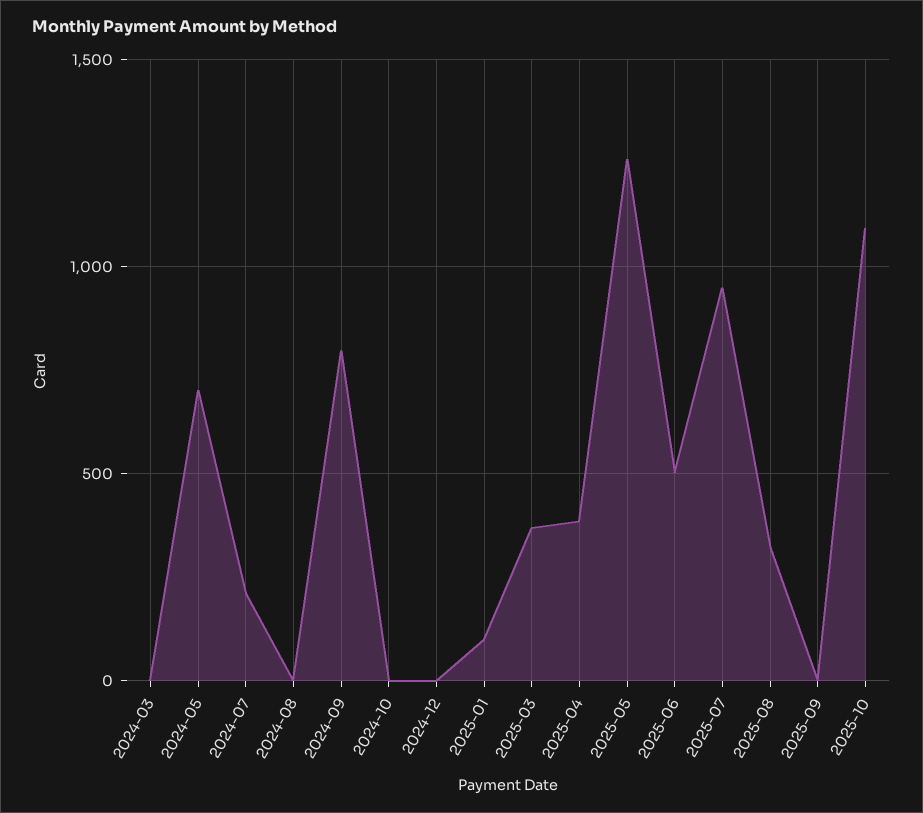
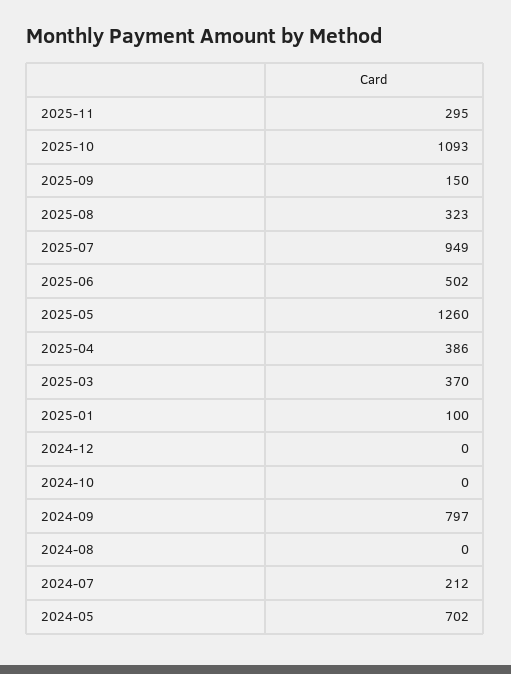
2024-03: 0 -> none
2025-09: 0 -> 150
2025-11: none -> 295

